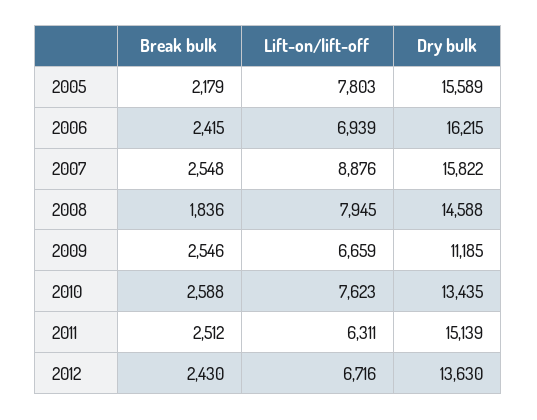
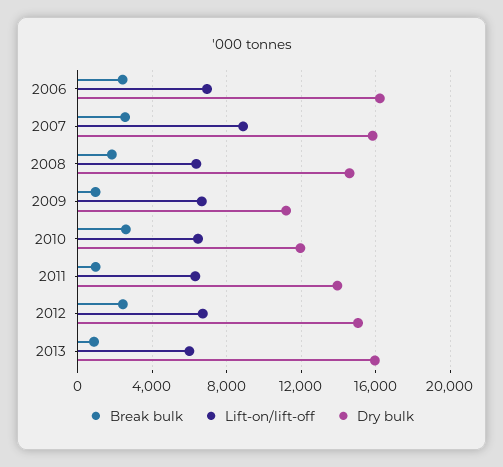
Break bulk, 2005: 2179 -> none
Lift-on/lift-off, 2005: 7803 -> none
Dry bulk, 2005: 15589 -> none
Lift-on/lift-off, 2008: 7945 -> 6500
Break bulk, 2009: 2546 -> 1000
Lift-on/lift-off, 2010: 7623 -> 6500
Dry bulk, 2010: 13435 -> 12000
Break bulk, 2011: 2512 -> 1000
Dry bulk, 2011: 15139 -> 14000
Dry bulk, 2012: 13630 -> 15000
Break bulk, 2013: none -> 1000
Lift-on/lift-off, 2013: none -> 6000
Dry bulk, 2013: none -> 16000

